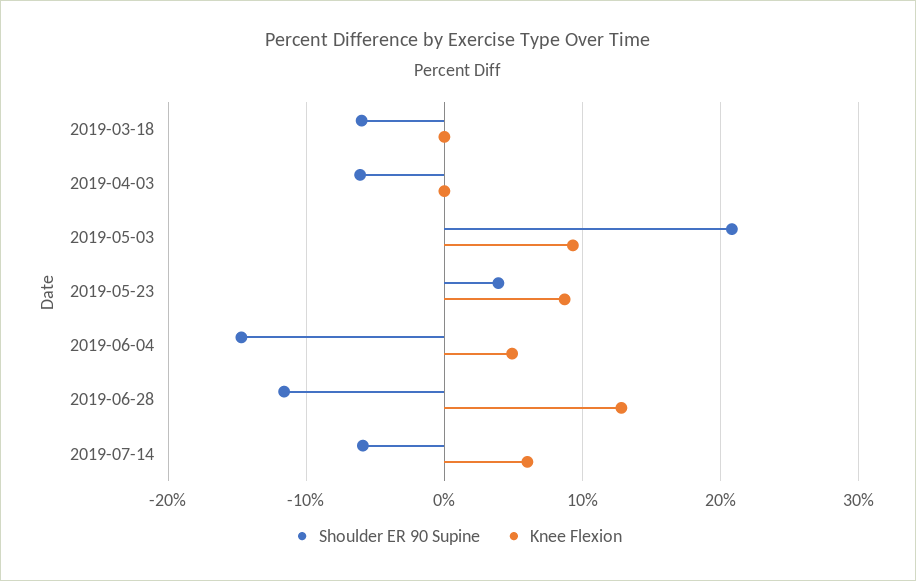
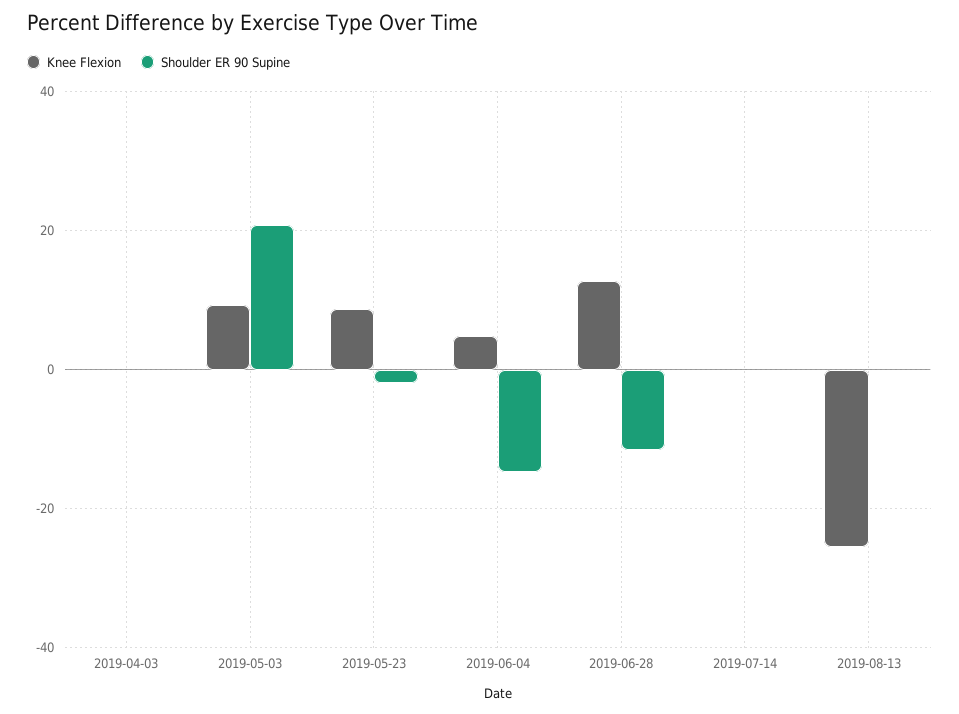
Shoulder ER 90 Supine, 2019-03-18: -6 -> none
Knee Flexion, 2019-03-18: 0 -> none
Shoulder ER 90 Supine, 2019-04-03: -6 -> 0
Shoulder ER 90 Supine, 2019-05-23: 4 -> -2
Shoulder ER 90 Supine, 2019-07-14: -6 -> 0
Knee Flexion, 2019-07-14: 6 -> 0
Knee Flexion, 2019-08-13: none -> -26
Shoulder ER 90 Supine, 2019-08-13: none -> 0

